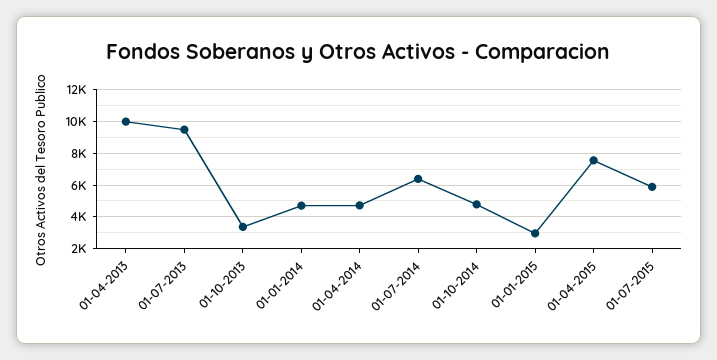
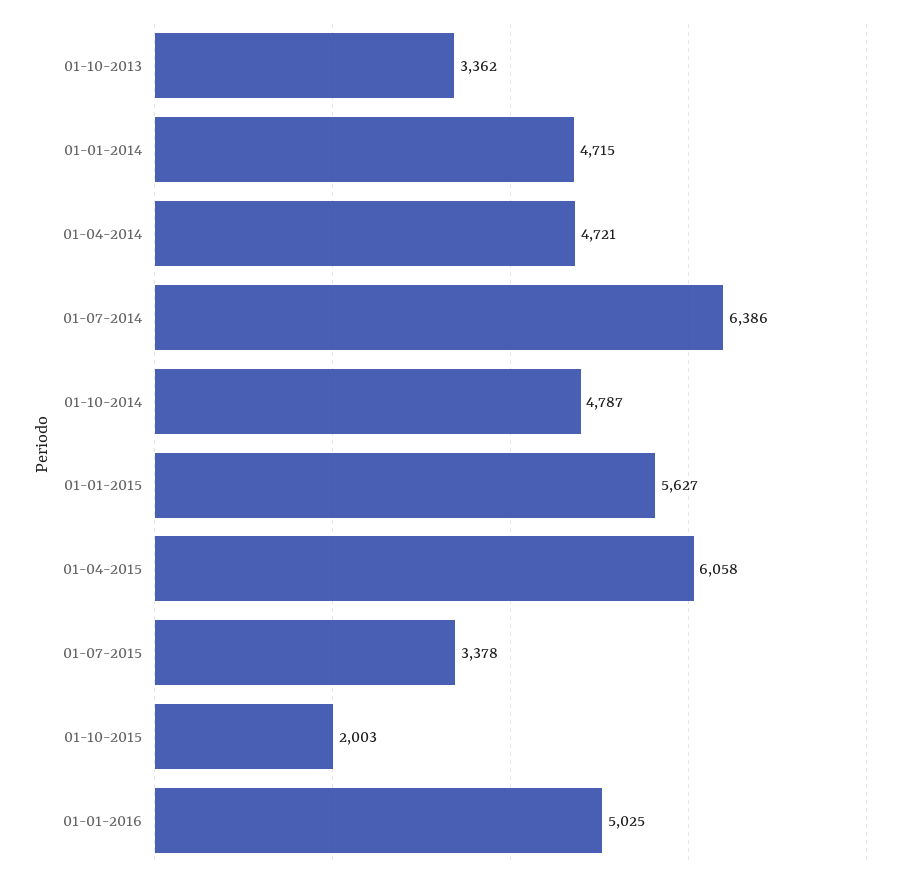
01-04-2013: 10000 -> none
01-07-2013: 9500 -> none
01-01-2015: 3000 -> 5627
01-04-2015: 7500 -> 6058
01-07-2015: 6000 -> 3378
01-10-2015: none -> 2003
01-01-2016: none -> 5025

